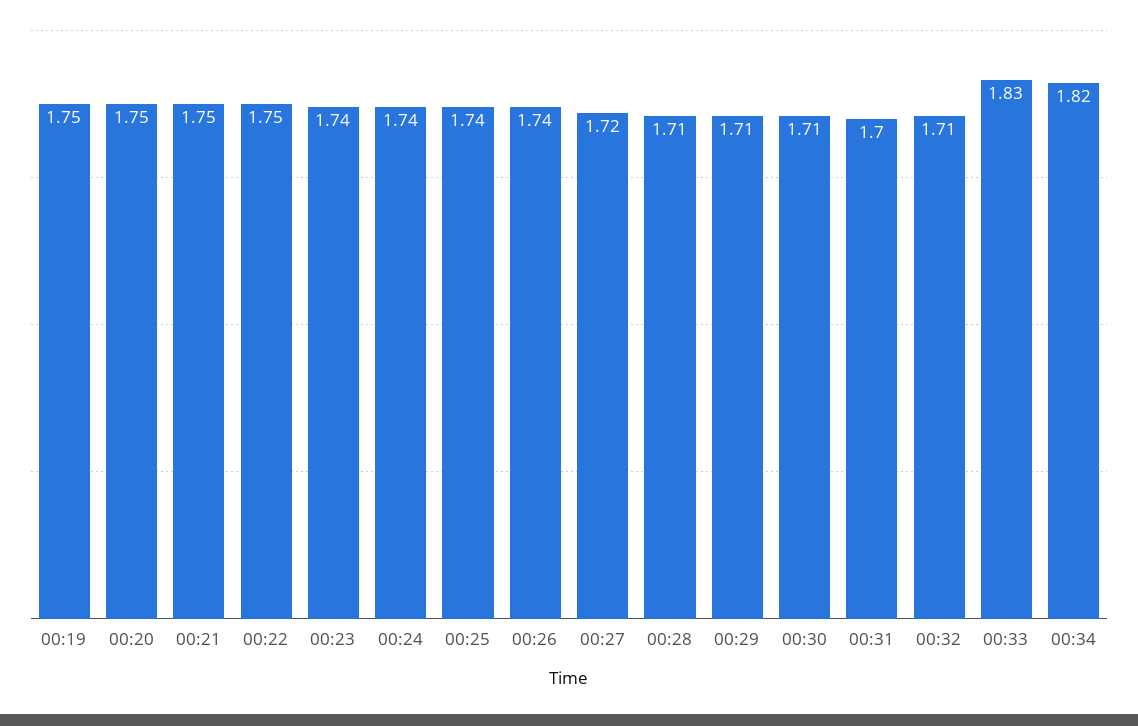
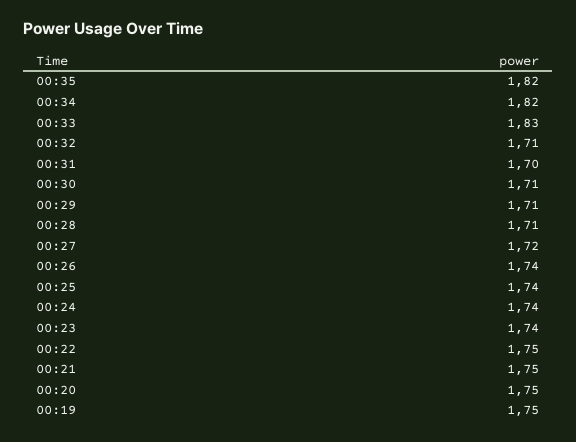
00:35: none -> 1.82

